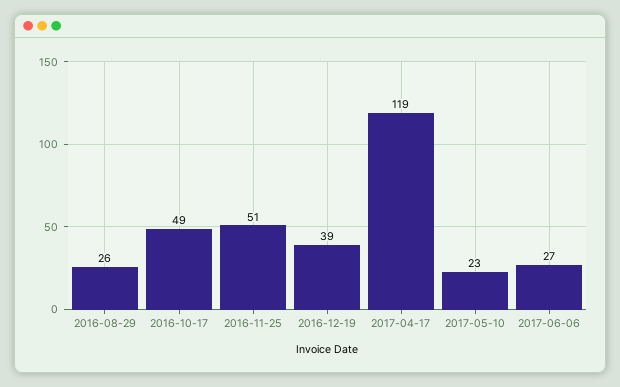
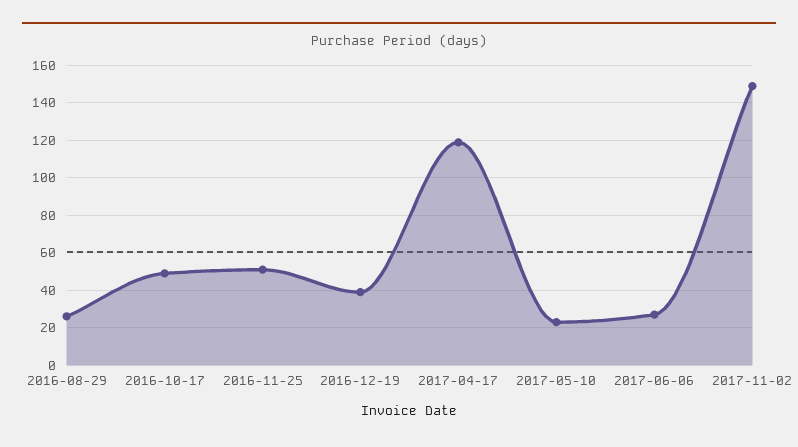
2017-11-02: none -> 150

